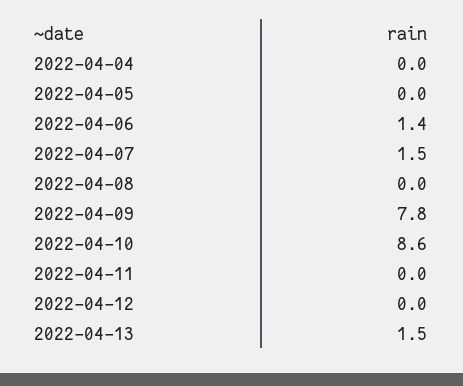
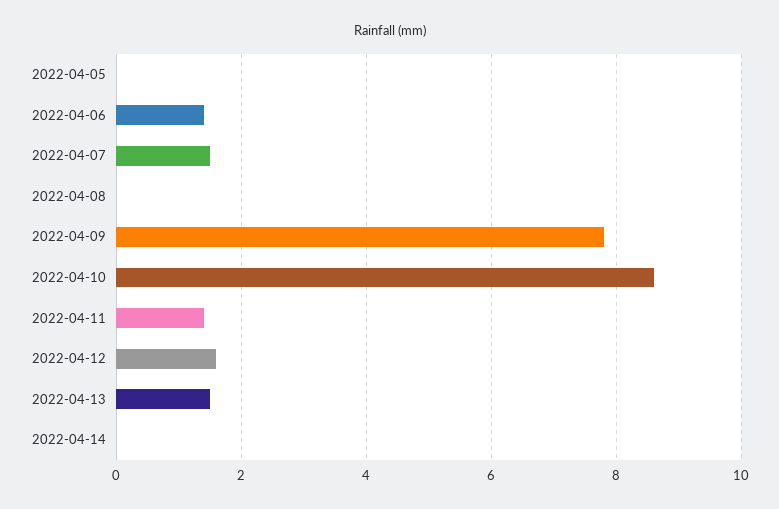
2022-04-04: 0 -> none
2022-04-11: 0 -> 1.5
2022-04-12: 0 -> 1.5
2022-04-14: none -> 0

